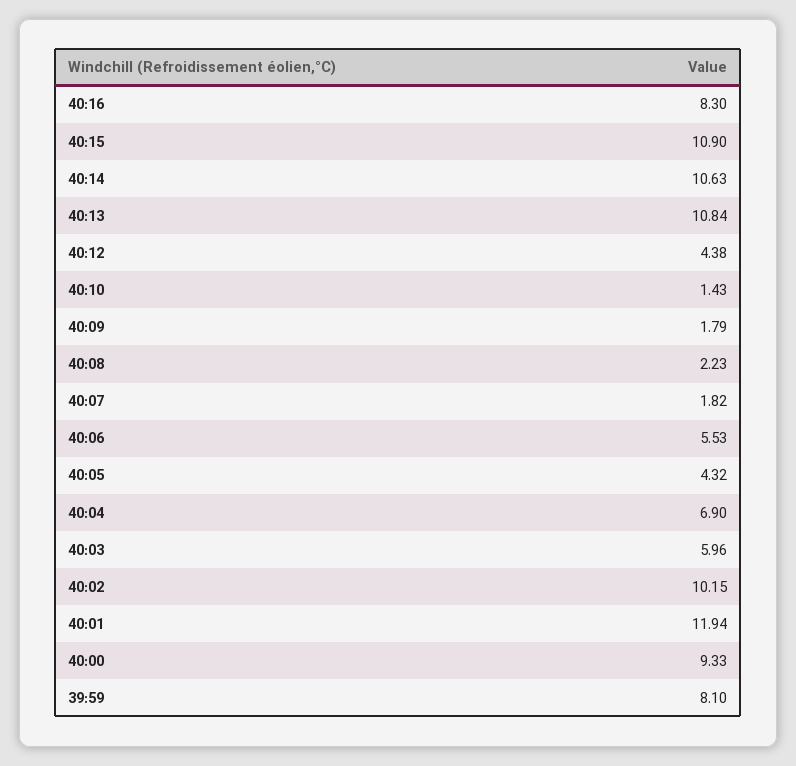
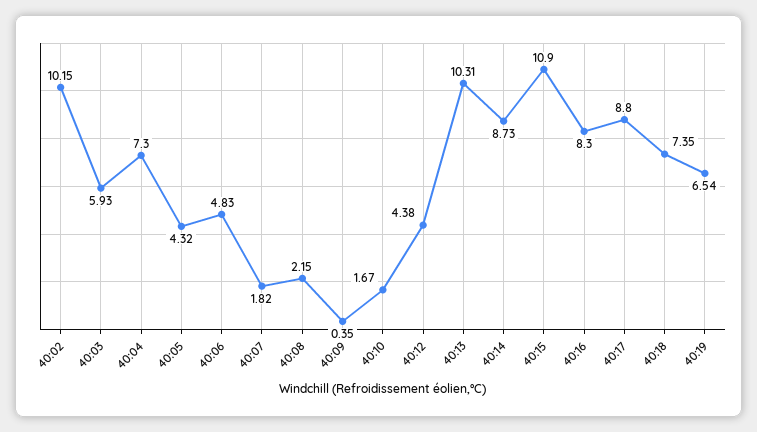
40:14: 10.63 -> 8.73
40:13: 10.84 -> 10.31
40:10: 1.43 -> 1.67
40:09: 1.79 -> 0.35
40:08: 2.23 -> 2.15
40:06: 5.53 -> 4.83
40:04: 6.9 -> 7.3
40:03: 5.96 -> 5.93
40:01: 11.94 -> none
40:00: 9.33 -> none
39:59: 8.1 -> none
40:17: none -> 8.8
40:18: none -> 7.35
40:19: none -> 6.54

